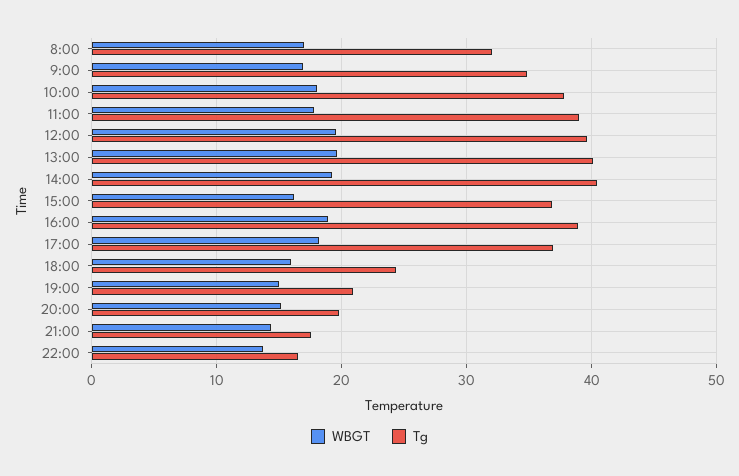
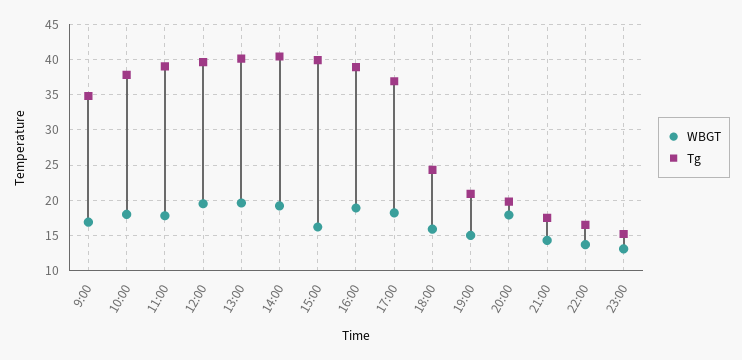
WBGT, 8:00: 17 -> none
Tg, 8:00: 32 -> none
Tg, 15:00: 37 -> 40
WBGT, 20:00: 15 -> 18
WBGT, 23:00: none -> 13
Tg, 23:00: none -> 15

